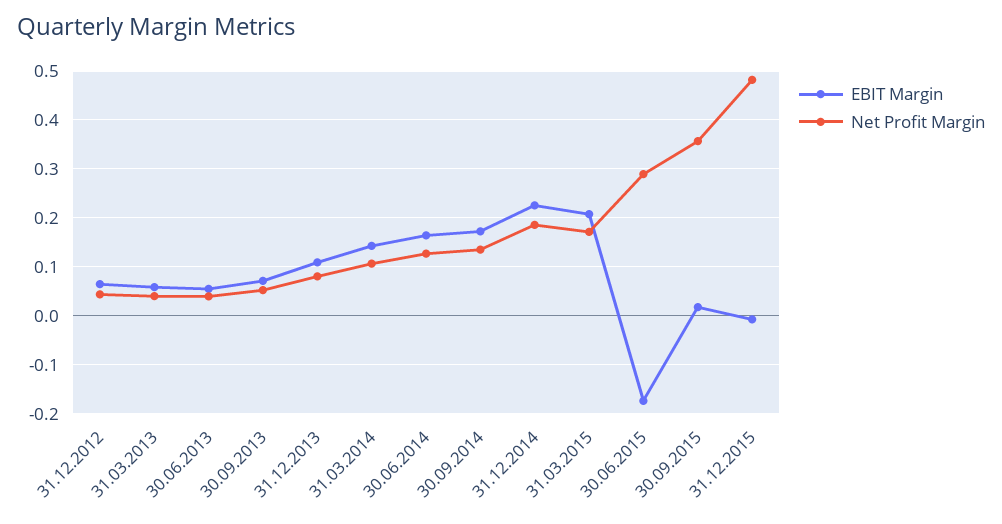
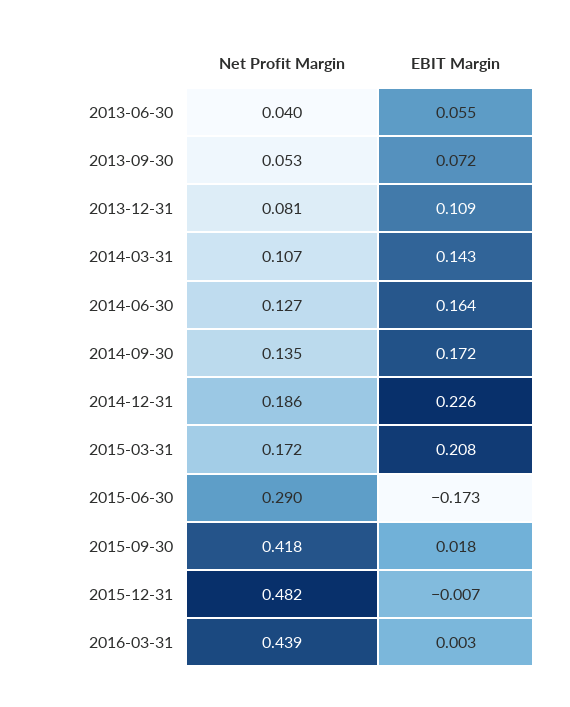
EBIT Margin, 31.12.2012: 0.06 -> none
Net Profit Margin, 31.12.2012: 0.04 -> none
EBIT Margin, 31.03.2013: 0.06 -> none
Net Profit Margin, 31.03.2013: 0.04 -> none
Net Profit Margin, 30.09.2015: 0.36 -> 0.418
Net Profit Margin, 2016-03-31: none -> 0.439
EBIT Margin, 2016-03-31: none -> 0.003

